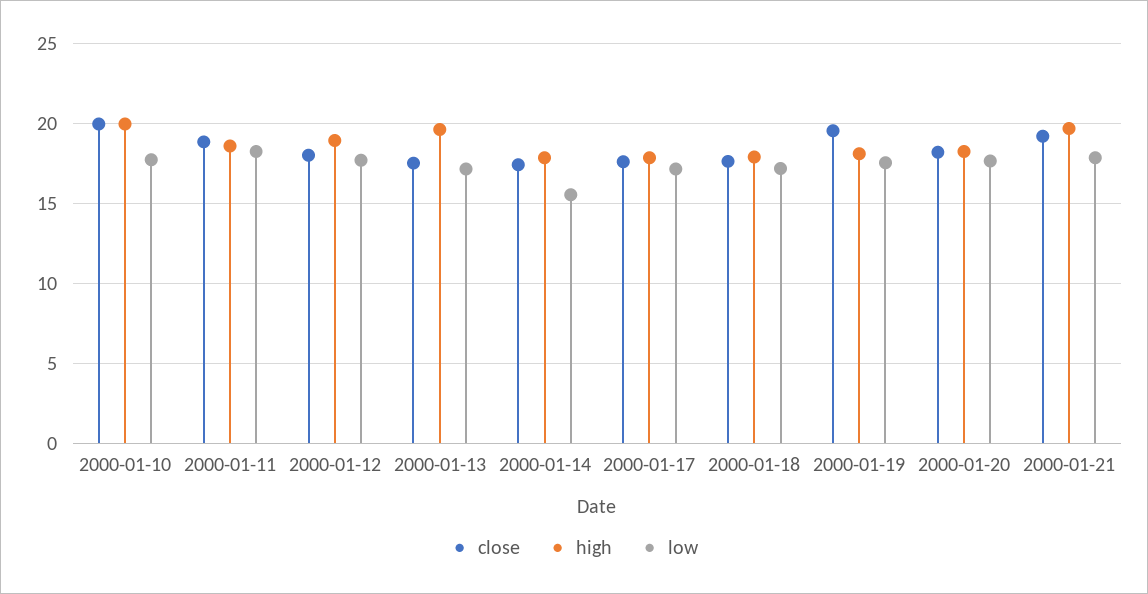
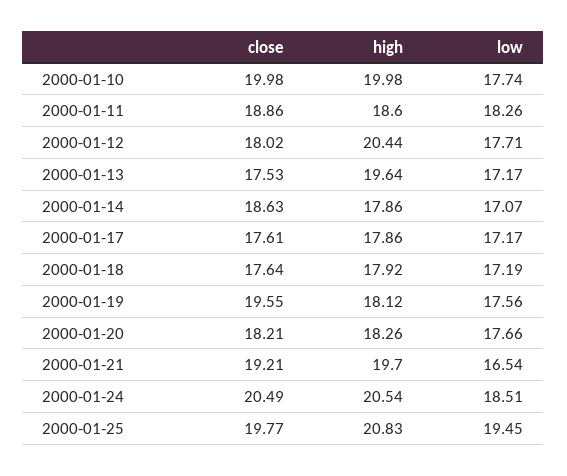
high, 2000-01-12: 19 -> 20.44
close, 2000-01-14: 17.5 -> 18.63
low, 2000-01-14: 15.5 -> 17.07
low, 2000-01-21: 18 -> 16.54
close, 2000-01-24: none -> 20.49
high, 2000-01-24: none -> 20.54
low, 2000-01-24: none -> 18.51
close, 2000-01-25: none -> 19.77
high, 2000-01-25: none -> 20.83
low, 2000-01-25: none -> 19.45

